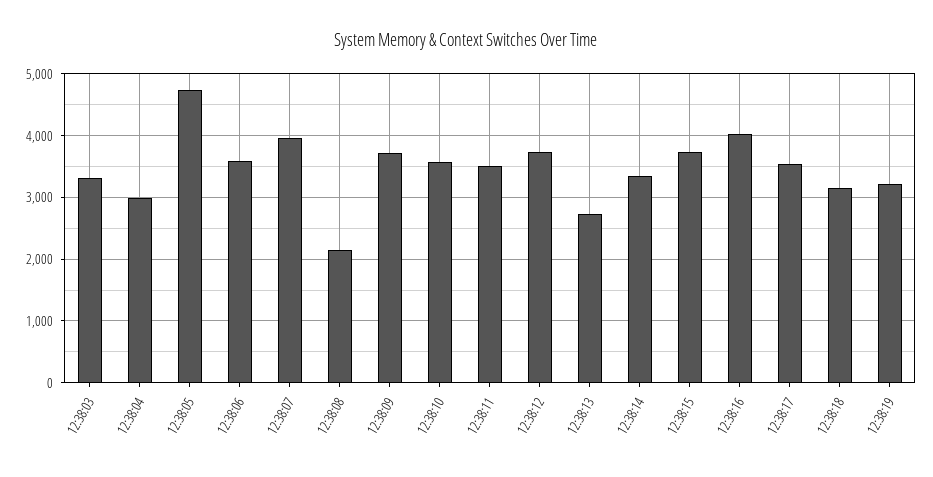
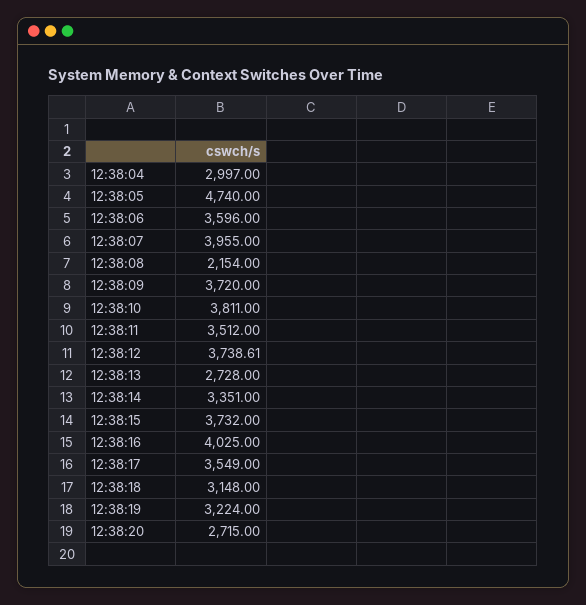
12:38:03: 3300 -> none
12:38:10: 3600 -> 3811
12:38:20: none -> 2715

